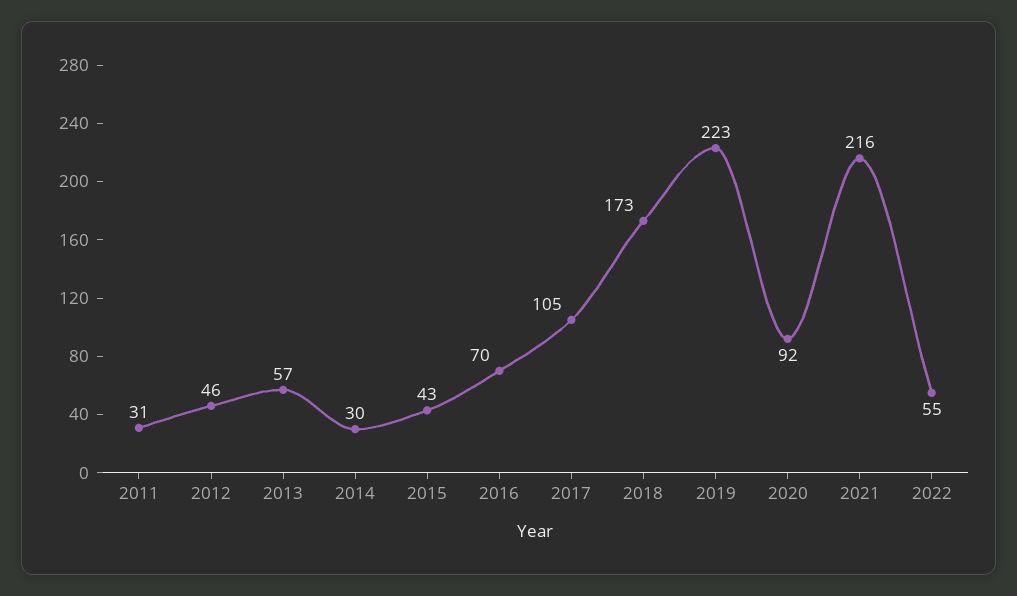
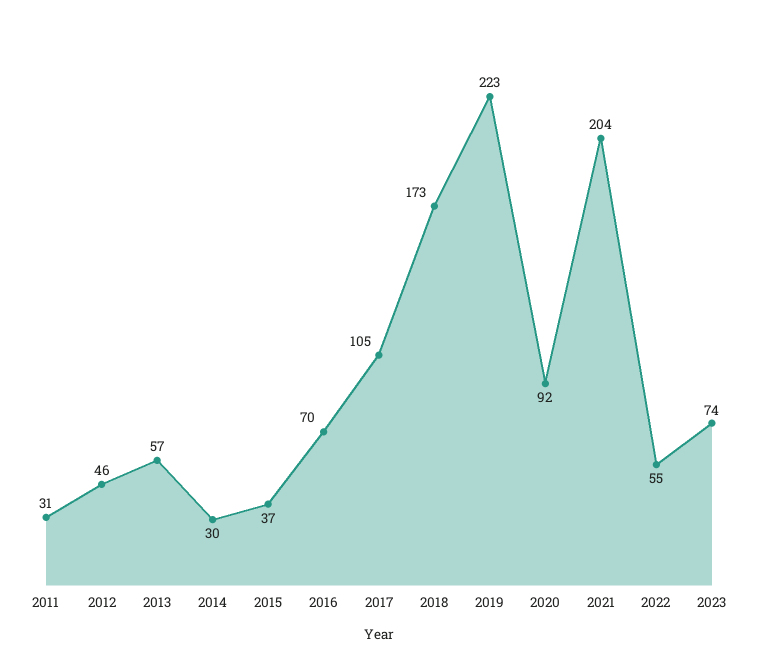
2015: 43 -> 37
2021: 216 -> 204
2023: none -> 74

